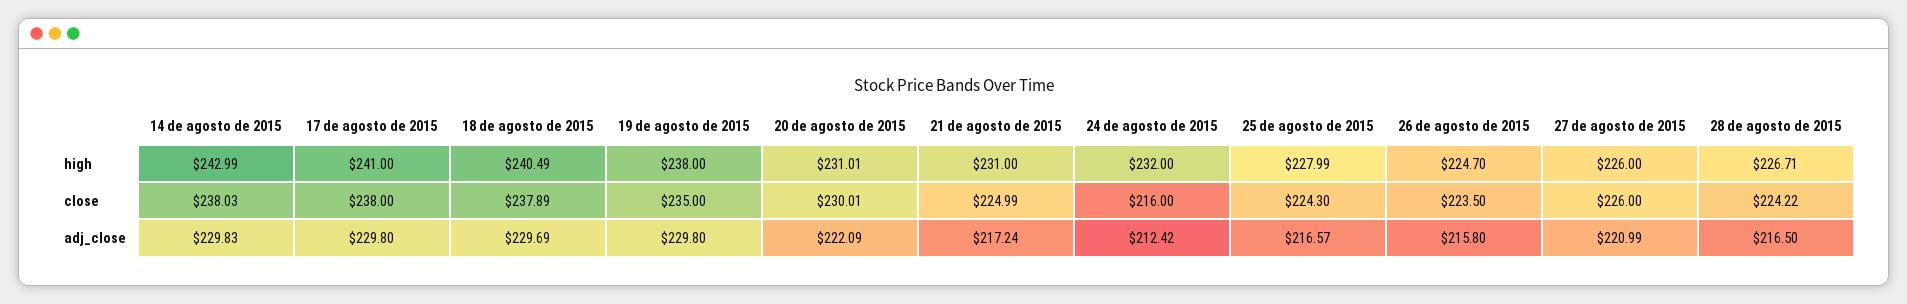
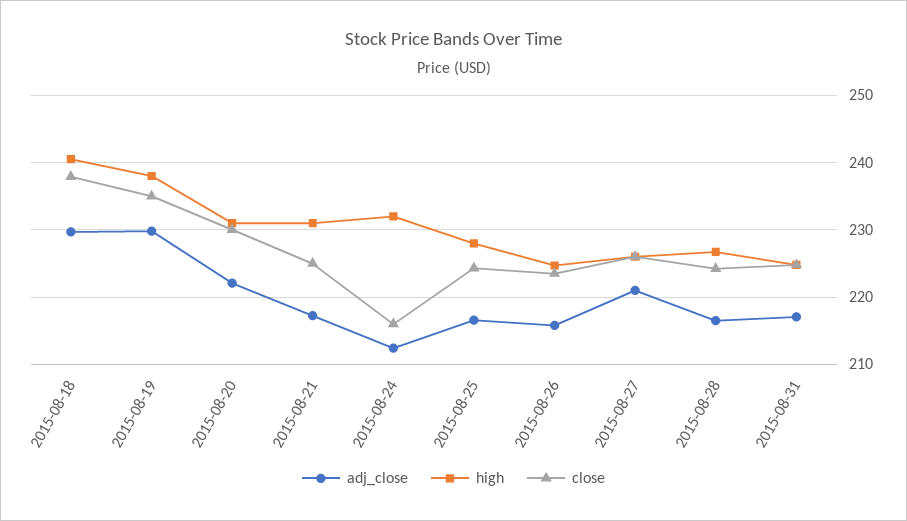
high, 14 de agosto de 2015: 242.99 -> none
high, 17 de agosto de 2015: 241 -> none
close, 14 de agosto de 2015: 238.03 -> none
close, 17 de agosto de 2015: 238 -> none
adj_close, 14 de agosto de 2015: 229.83 -> none
adj_close, 17 de agosto de 2015: 229.8 -> none
adj_close, 2015-08-31: none -> 217
high, 2015-08-31: none -> 225
close, 2015-08-31: none -> 225

